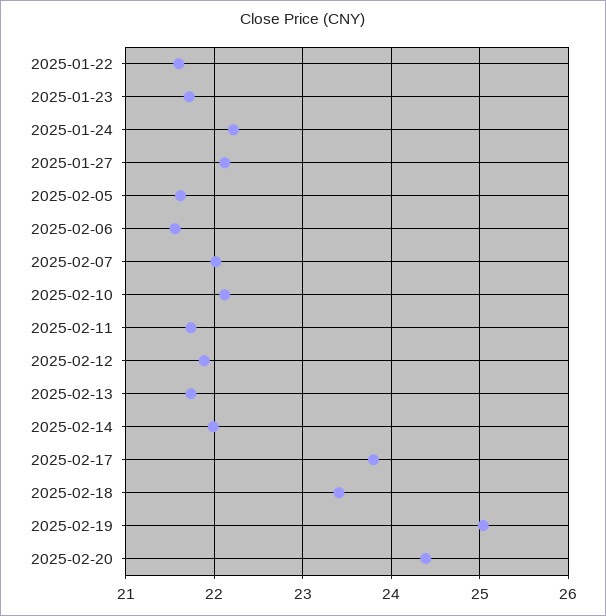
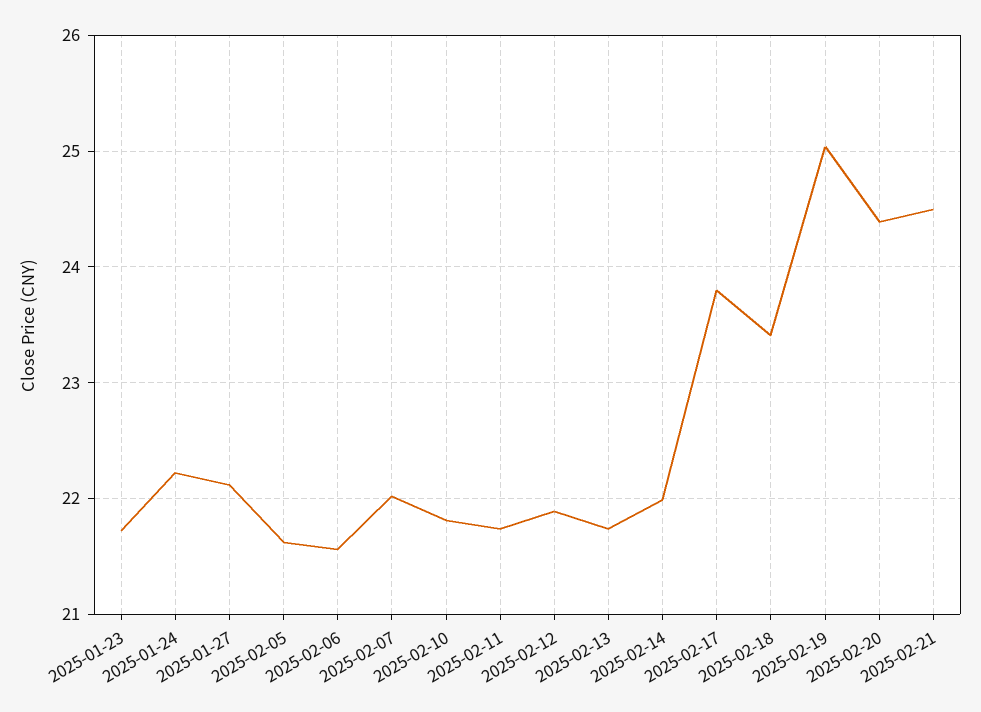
2025-01-22: 21.6 -> none
2025-02-10: 22.1 -> 21.8
2025-02-21: none -> 24.5

